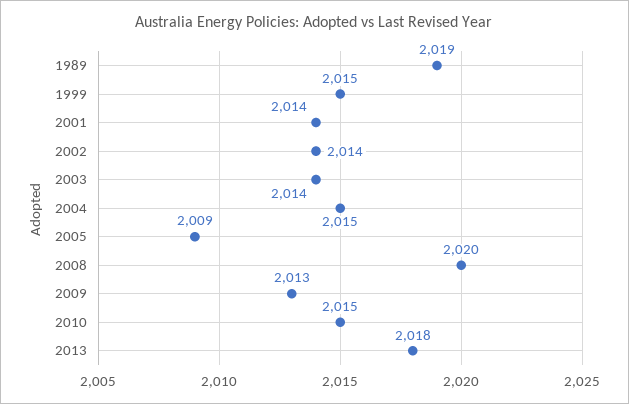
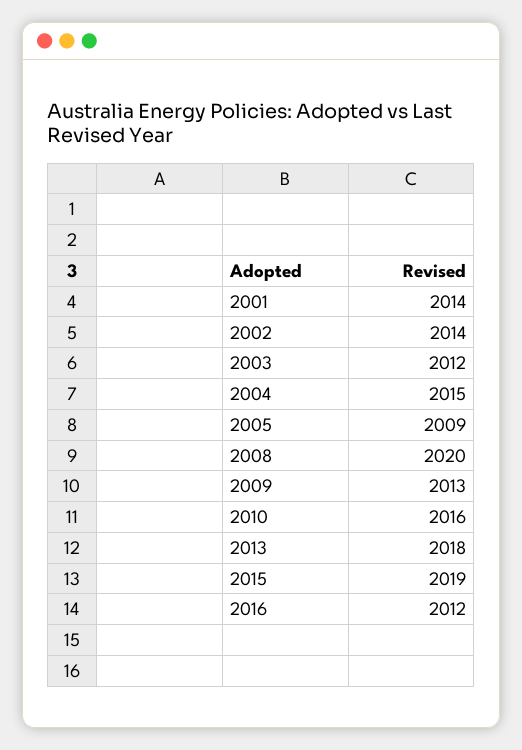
1989: 2019 -> none
1999: 2015 -> none
2003: 2014 -> 2012
2010: 2015 -> 2016
2015: none -> 2019
2016: none -> 2012

